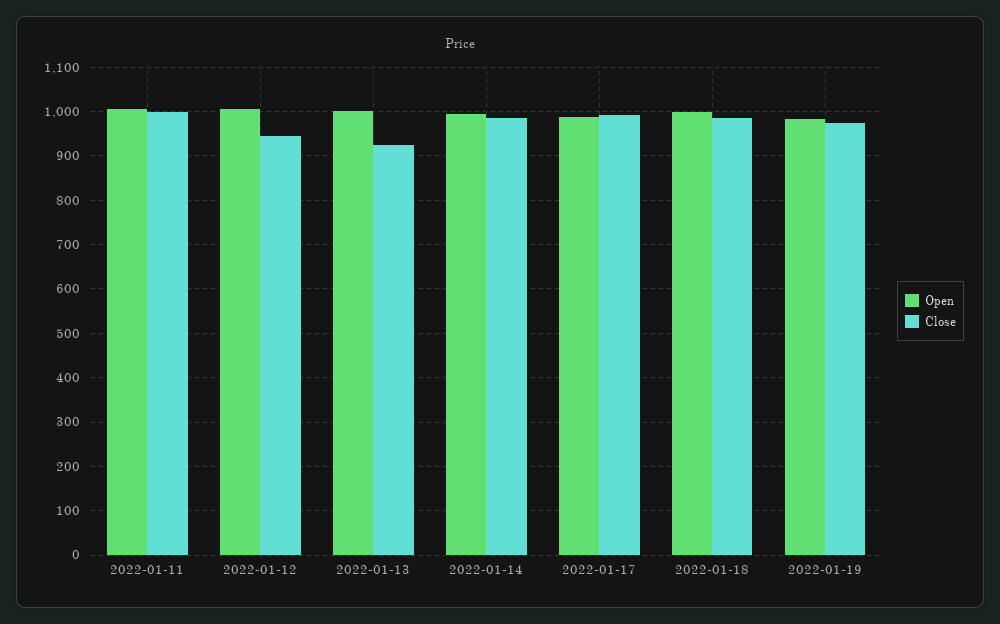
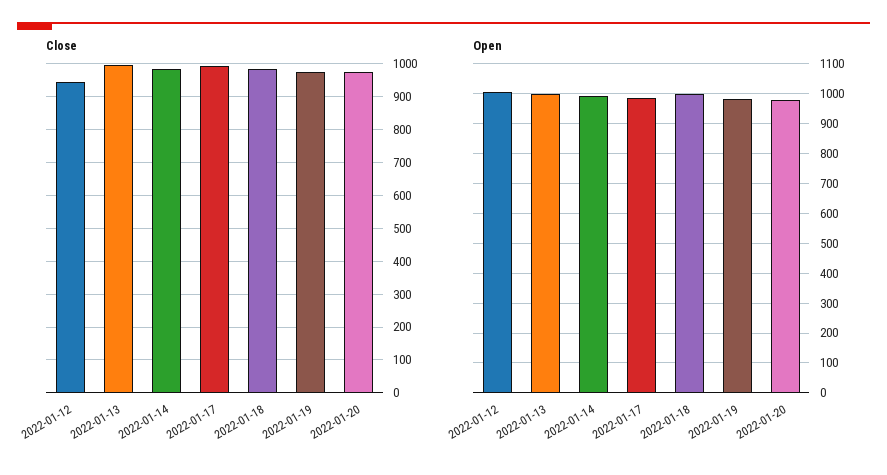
Open, 2022-01-11: 1000 -> none
Close, 2022-01-11: 1000 -> none
Close, 2022-01-13: 920 -> 1000
Close, 2022-01-20: none -> 980
Open, 2022-01-20: none -> 975

